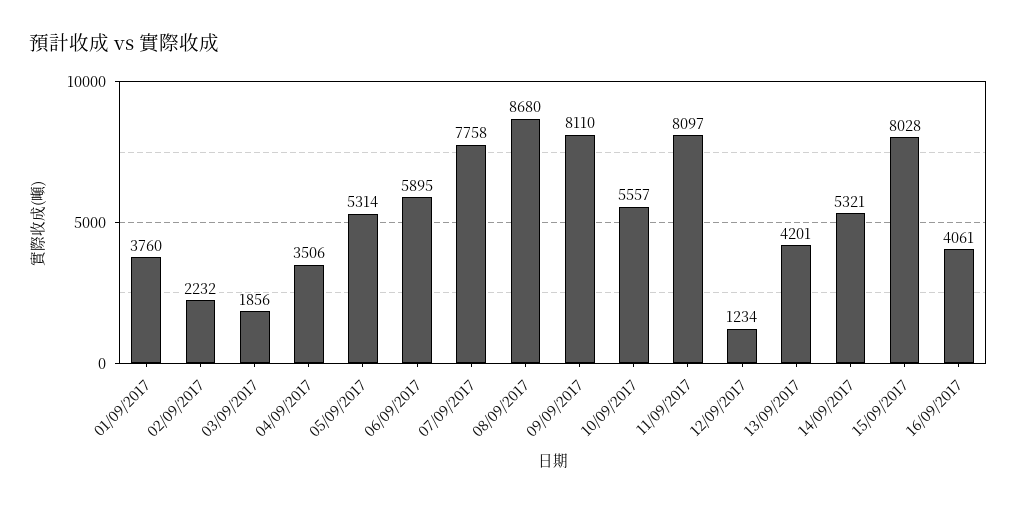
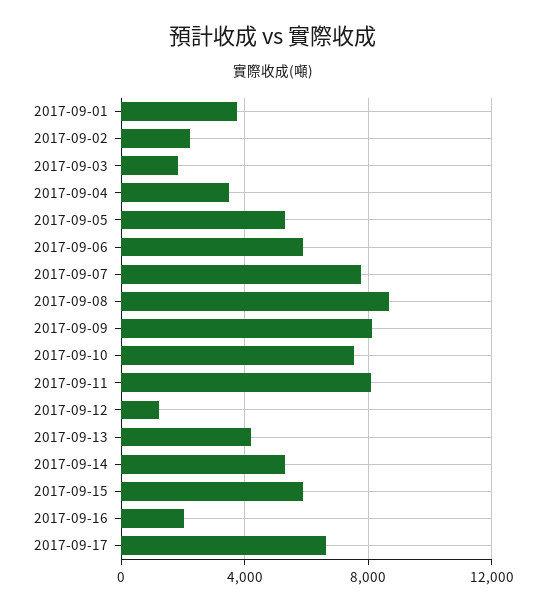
10/09/2017: 5557 -> 7500
15/09/2017: 8028 -> 6000
16/09/2017: 4061 -> 2000
2017-09-17: none -> 6500

